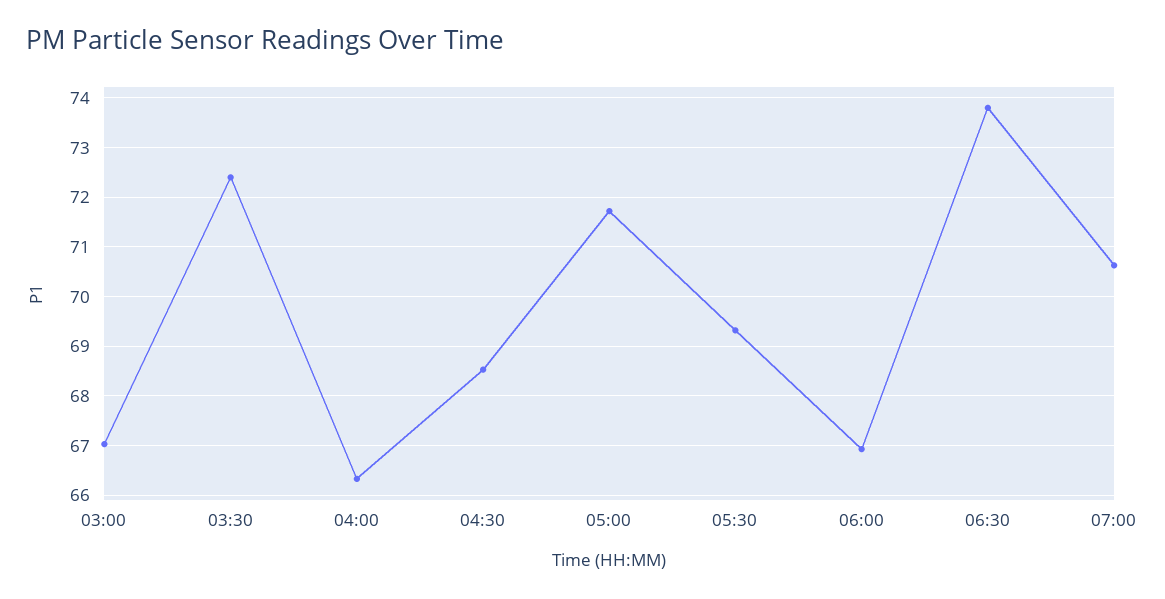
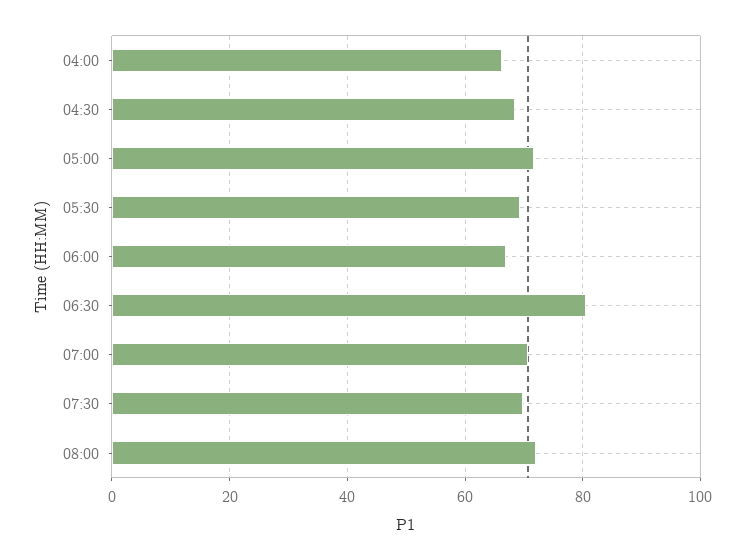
03:00: 67 -> none
03:30: 72.4 -> none
06:30: 73.8 -> 80
07:30: none -> 70
08:00: none -> 72

